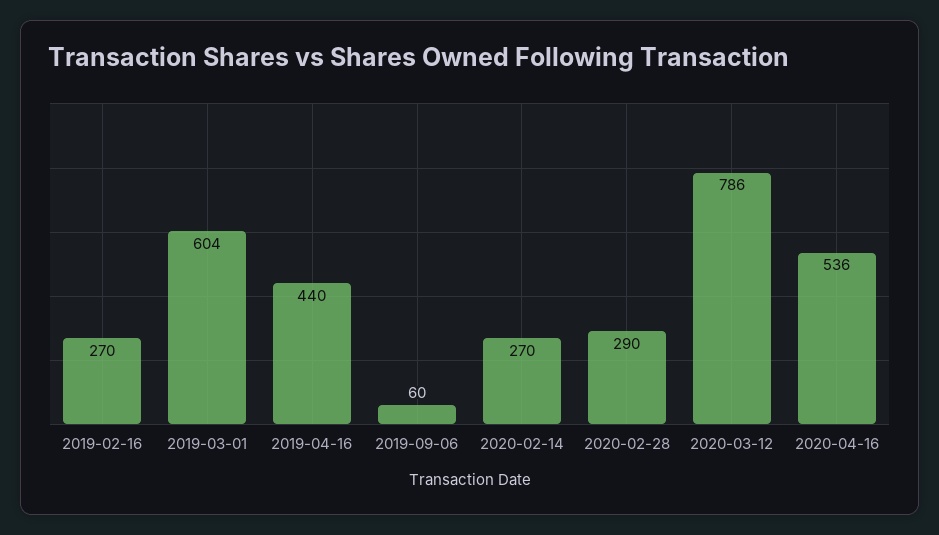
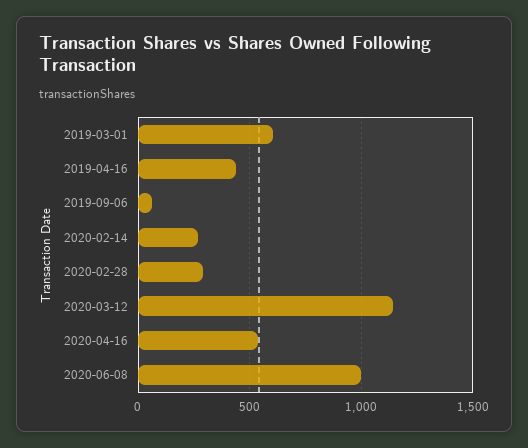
2019-02-16: 270 -> none
2020-03-12: 786 -> 1150
2020-06-08: none -> 1000

